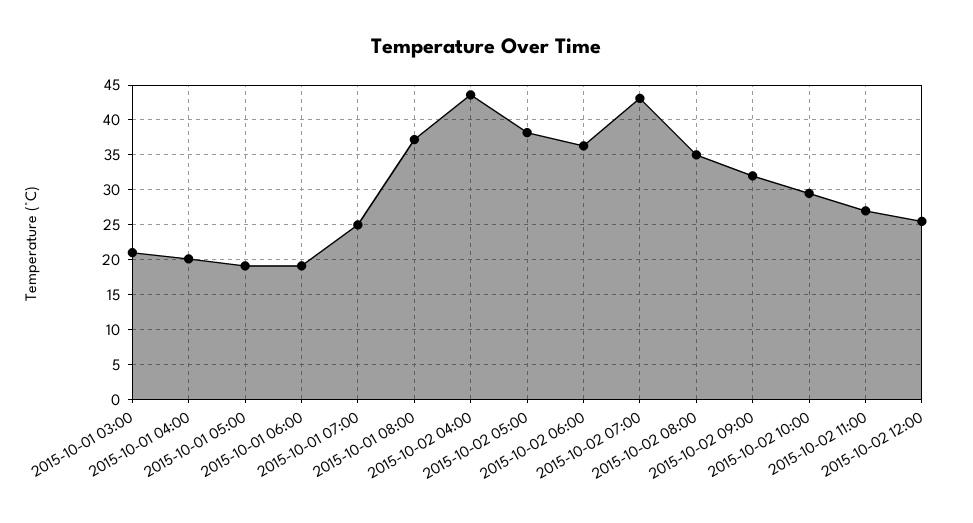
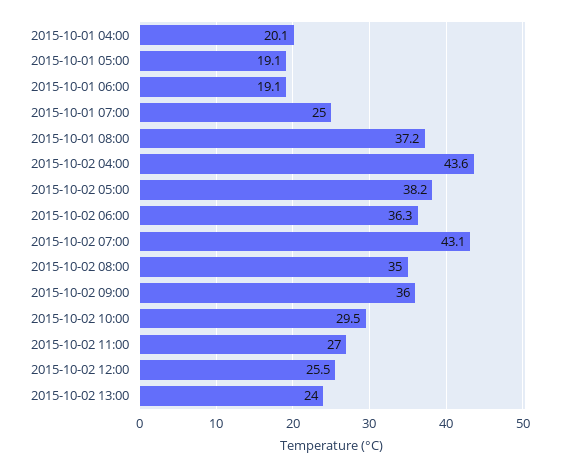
2015-10-01 03:00: 21 -> none
2015-10-02 09:00: 32 -> 36
2015-10-02 13:00: none -> 24

